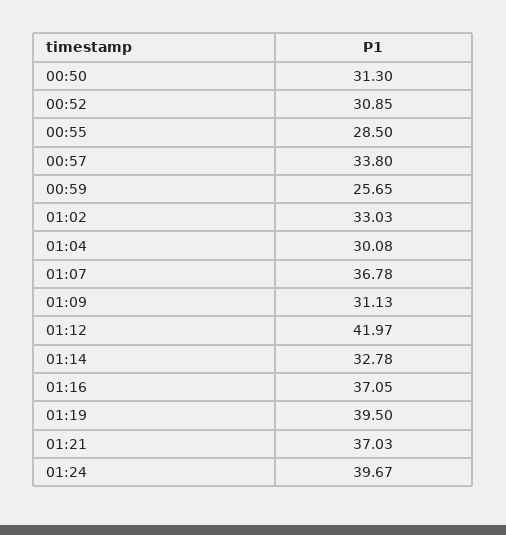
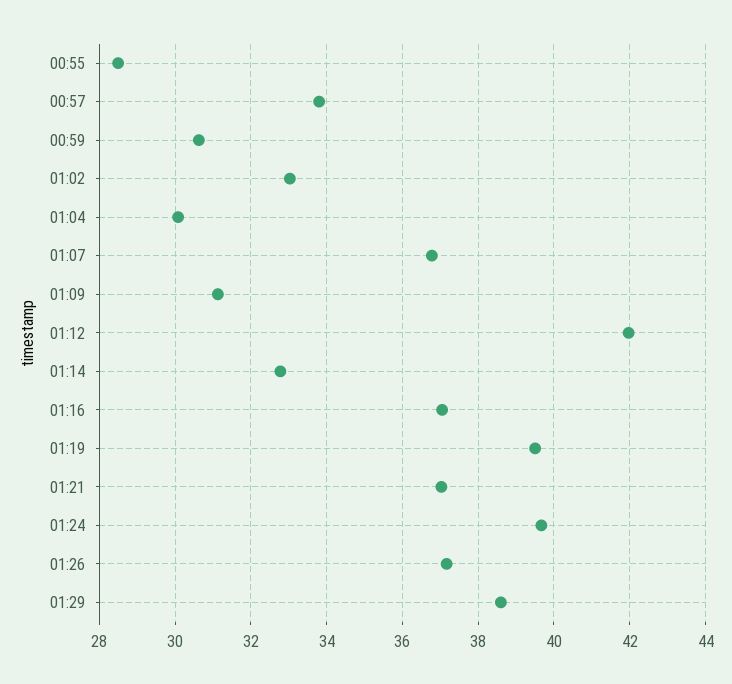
00:50: 31.3 -> none
00:52: 30.85 -> none
00:59: 25.65 -> 30.6
01:26: none -> 37.2
01:29: none -> 38.6

